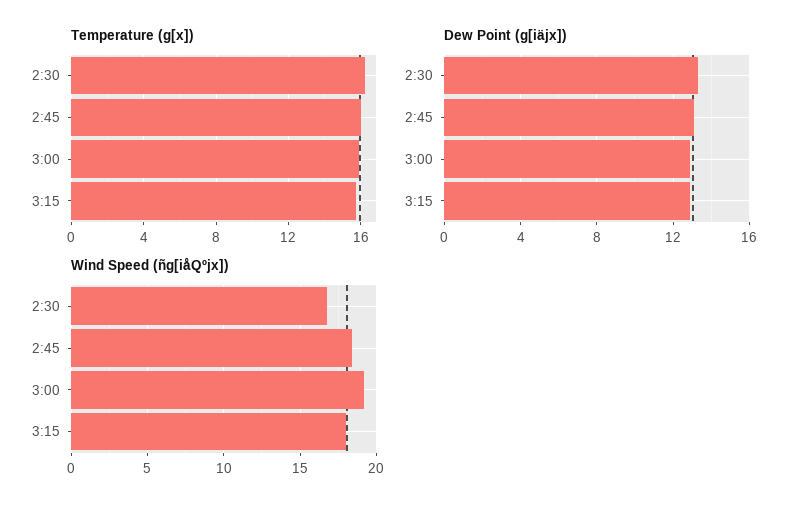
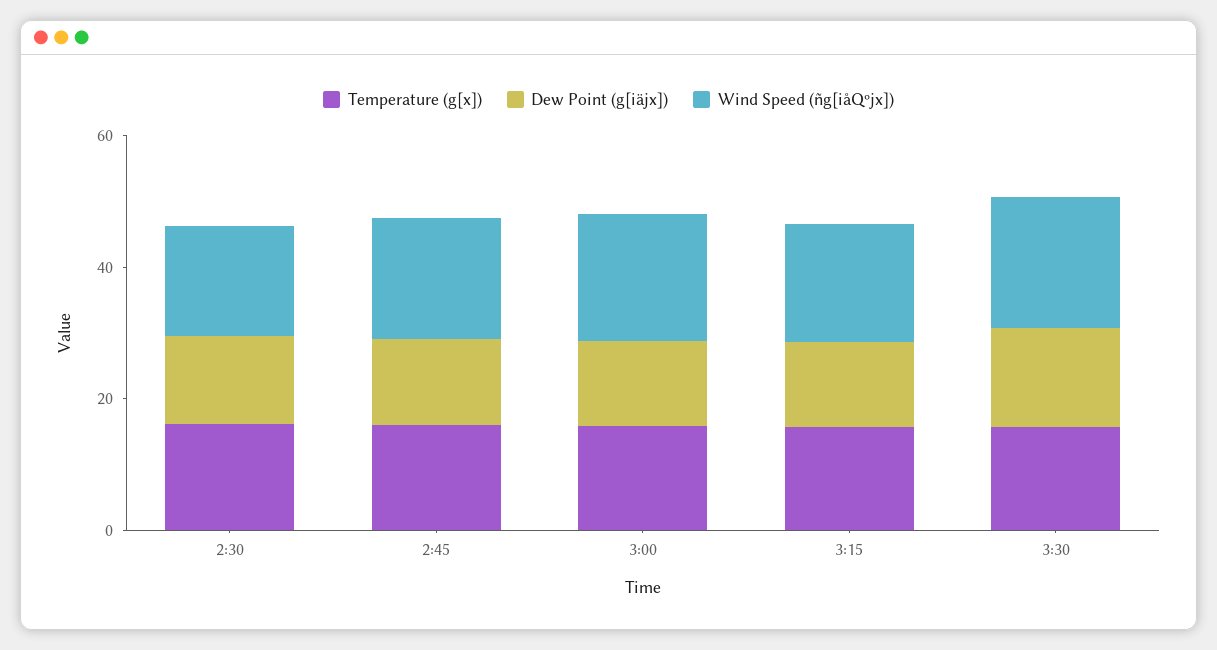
Temperature (g[x]), 3:30: none -> 15
Dew Point (g[iäjx]), 3:30: none -> 15
Wind Speed (ñg[iåQºjx]), 3:30: none -> 20

